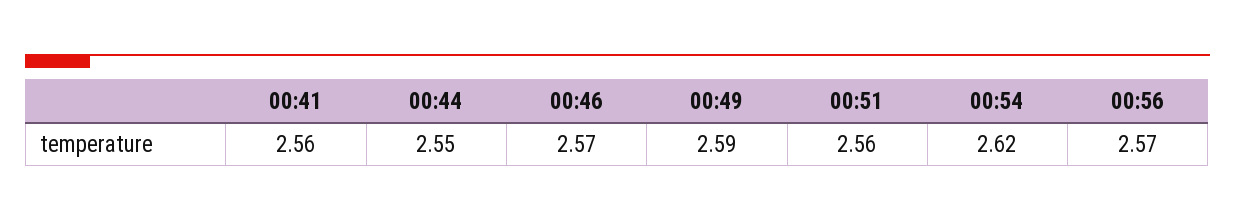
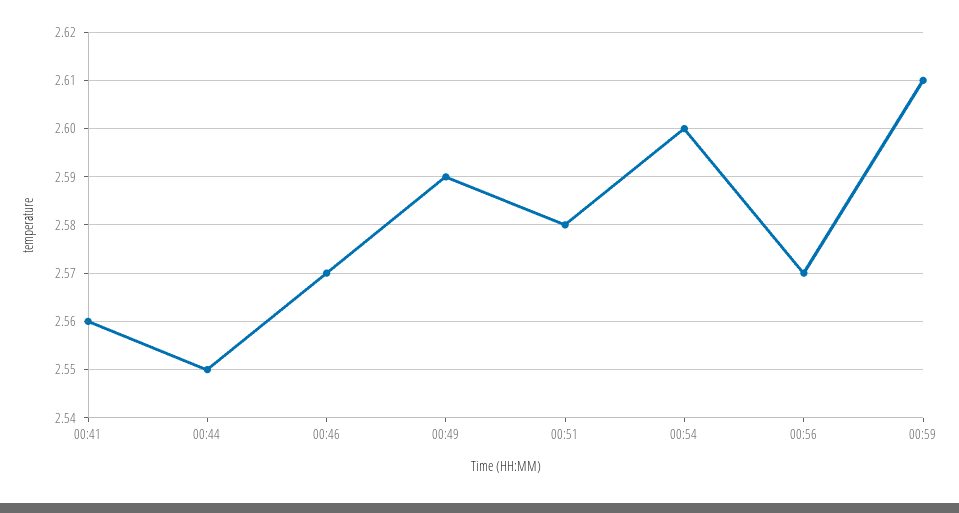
00:51: 2.56 -> 2.58
00:54: 2.62 -> 2.6
00:59: none -> 2.61

